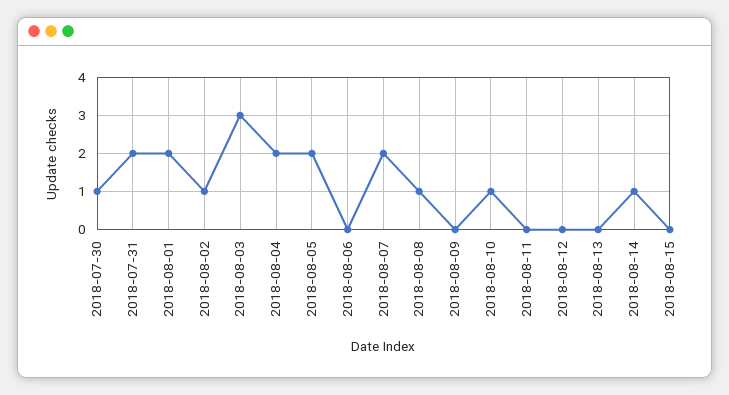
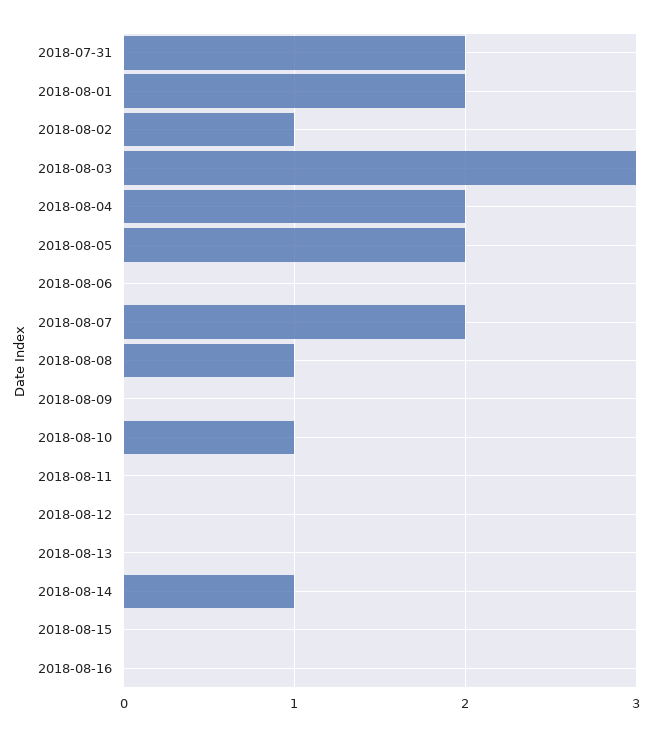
2018-07-30: 1 -> none
2018-08-16: none -> 0

